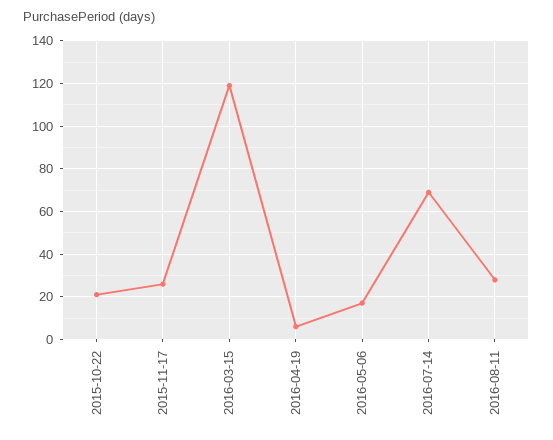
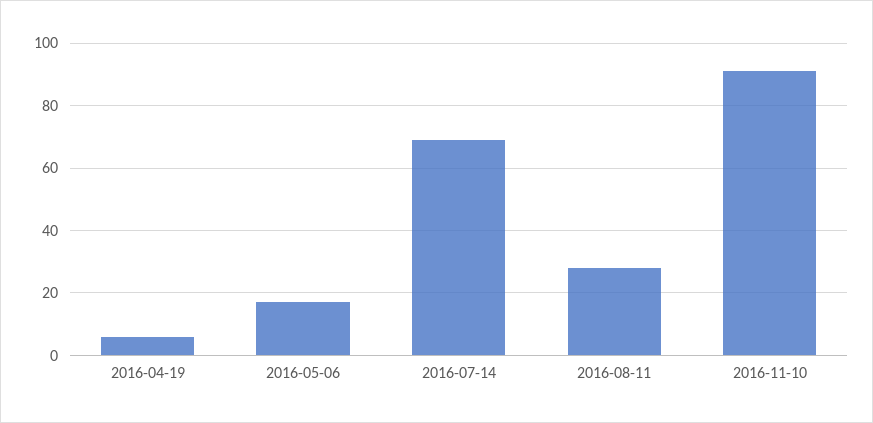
2015-10-22: 20 -> none
2015-11-17: 25 -> none
2016-03-15: 120 -> none
2016-11-10: none -> 90

